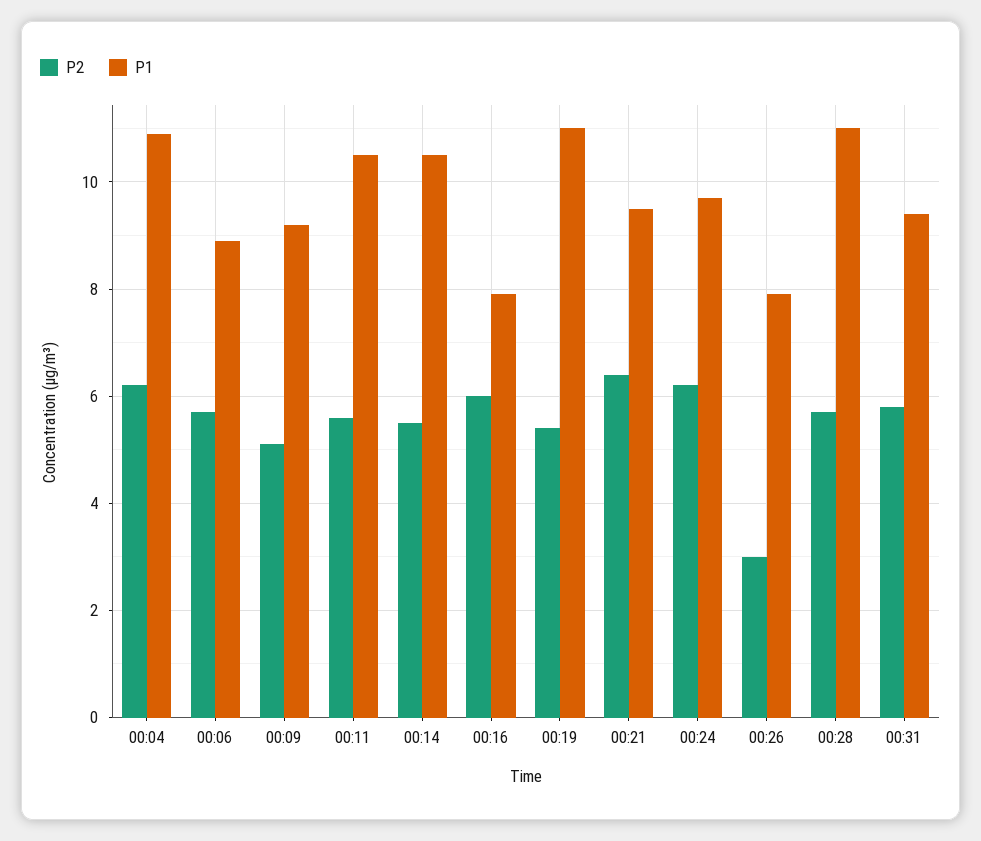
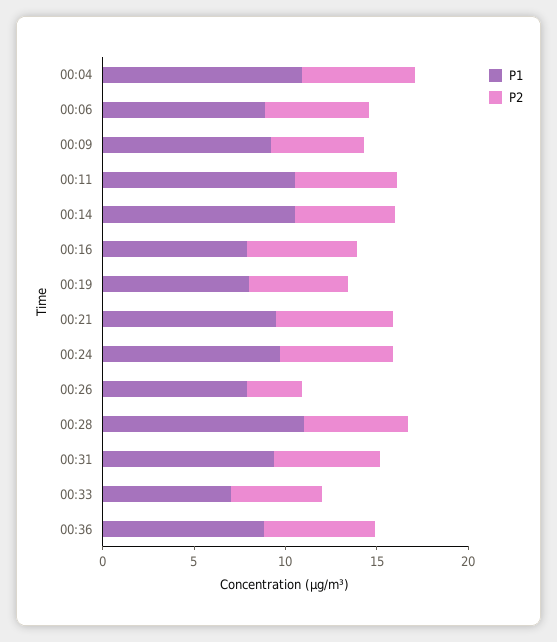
P1, 00:19: 11 -> 8
P1, 00:33: none -> 7
P2, 00:33: none -> 5
P1, 00:36: none -> 9
P2, 00:36: none -> 6

